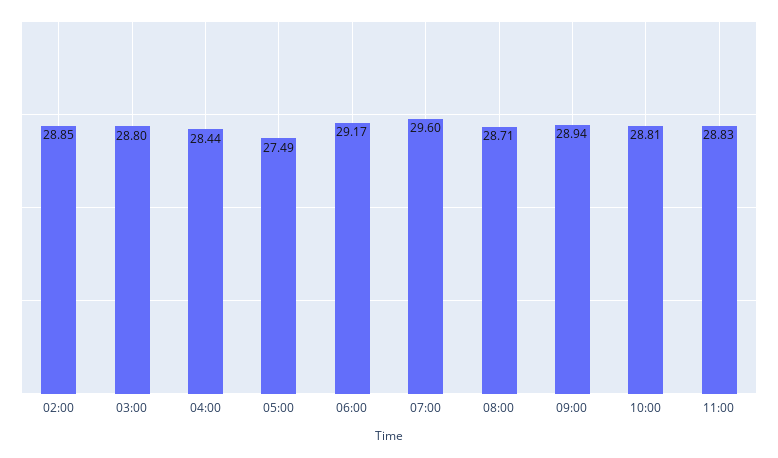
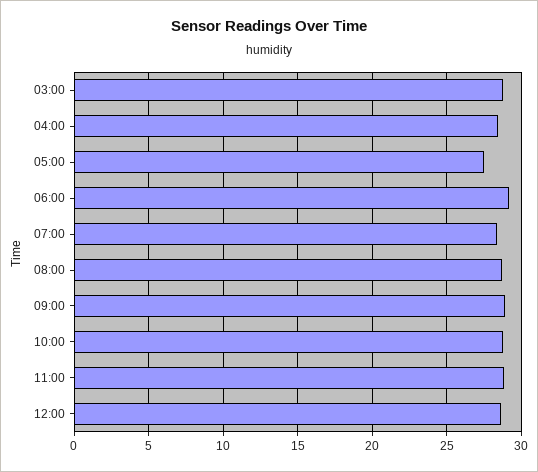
02:00: 28.85 -> none
07:00: 29.6 -> 28.5
12:00: none -> 28.5

